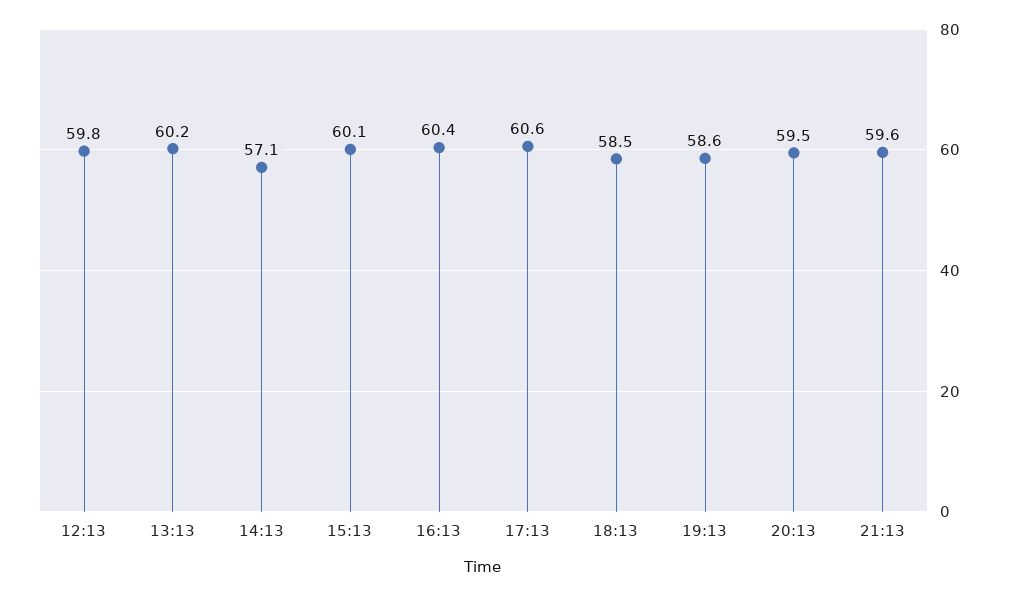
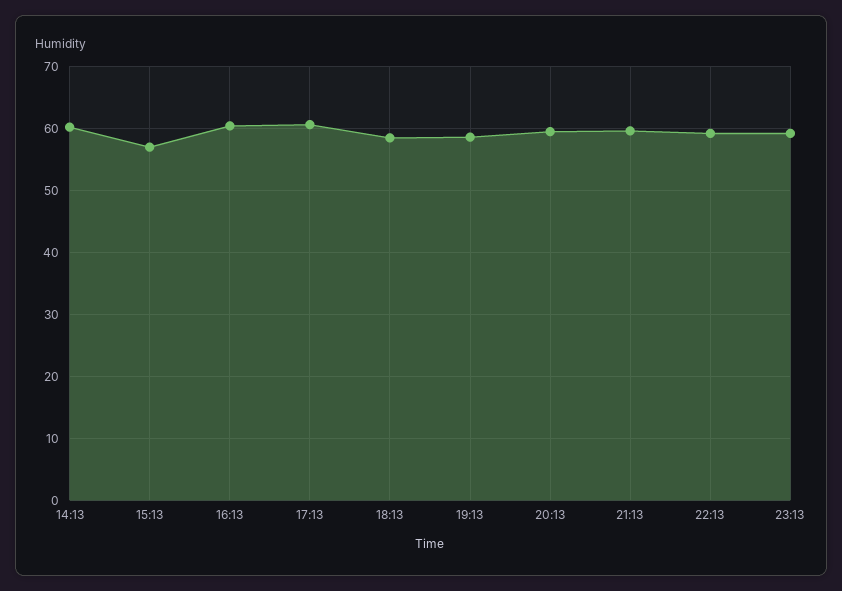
12:13: 59.8 -> none
13:13: 60.2 -> none
14:13: 57.1 -> 60
15:13: 60.1 -> 57
22:13: none -> 59
23:13: none -> 59

